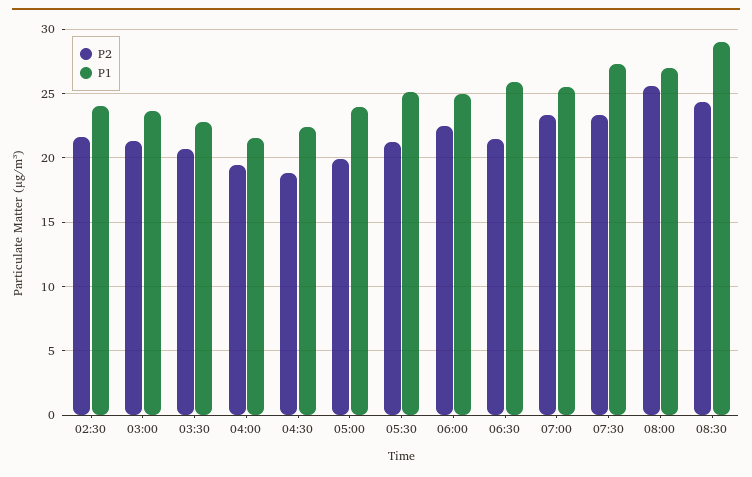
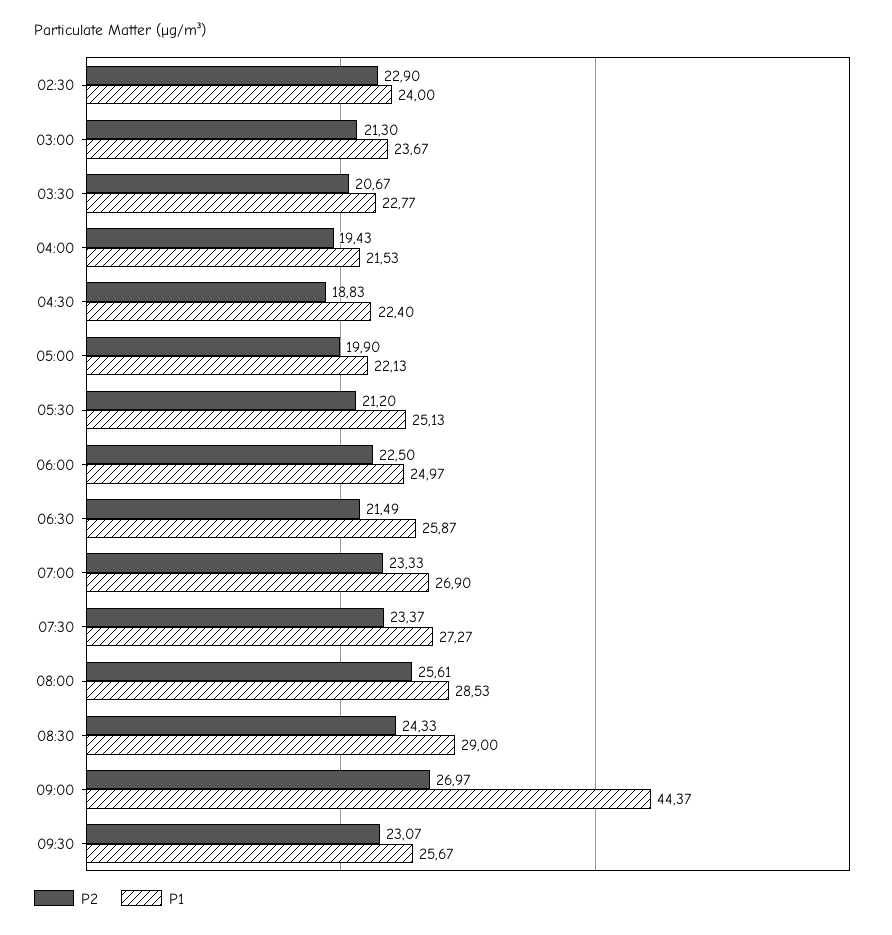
P2, 02:30: 21.5 -> 22.9
P1, 05:00: 24 -> 22.13
P1, 07:00: 25.5 -> 26.9
P1, 08:00: 27 -> 28.53
P2, 09:00: none -> 26.97
P1, 09:00: none -> 44.37
P2, 09:30: none -> 23.07
P1, 09:30: none -> 25.67

